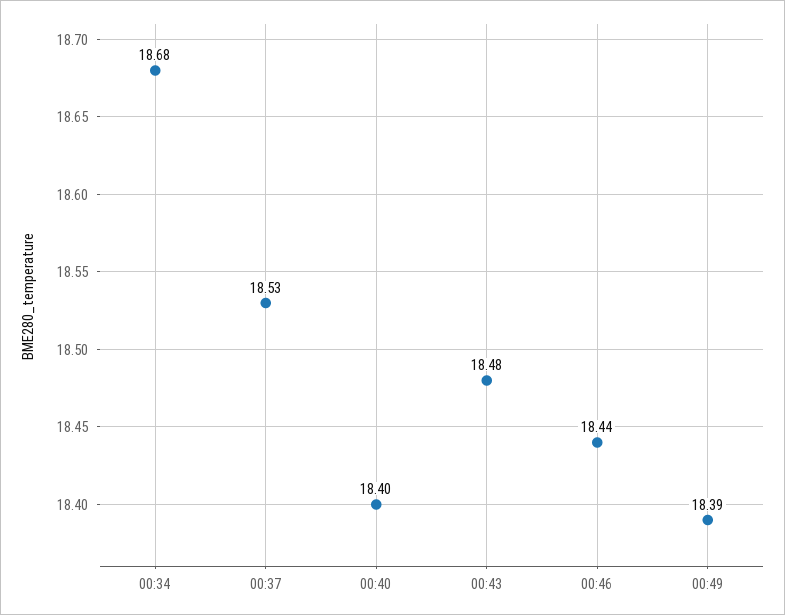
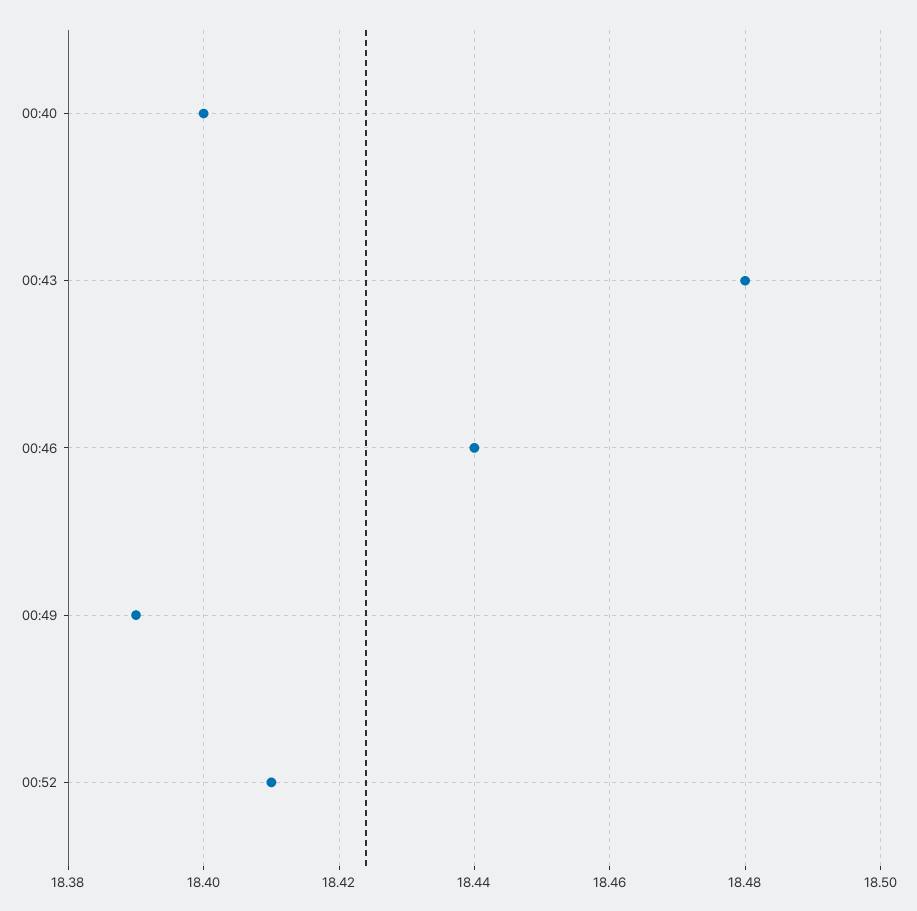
00:34: 18.68 -> none
00:37: 18.53 -> none
00:52: none -> 18.41

